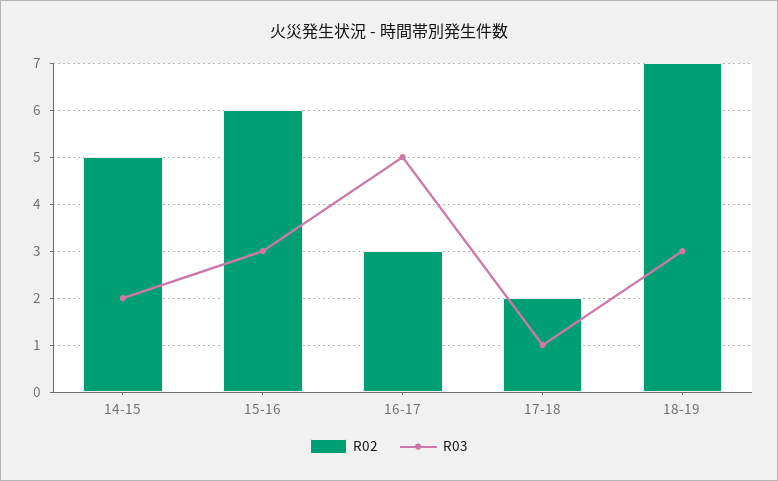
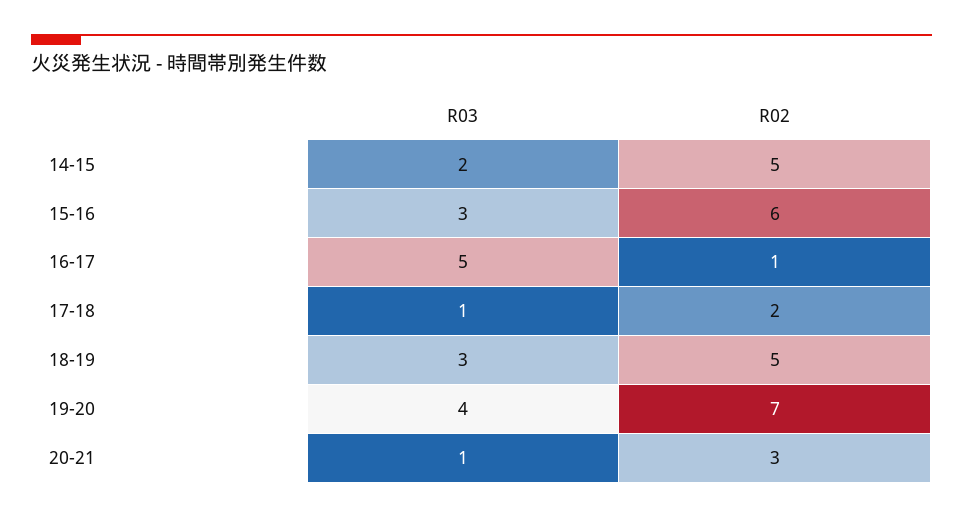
R02, 16-17: 3 -> 1
R02, 18-19: 7 -> 5
R03, 19-20: none -> 4
R02, 19-20: none -> 7
R03, 20-21: none -> 1
R02, 20-21: none -> 3

